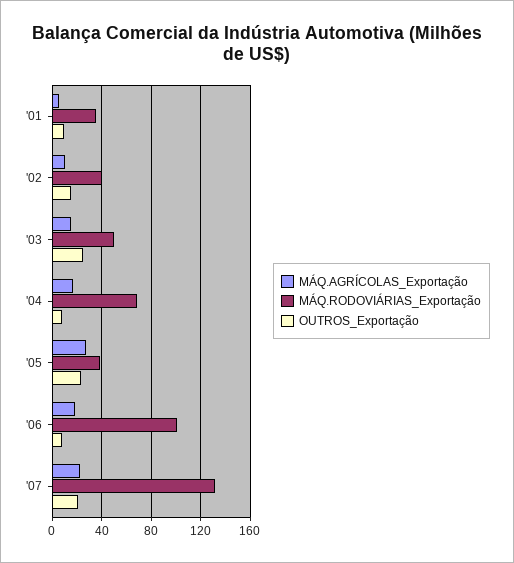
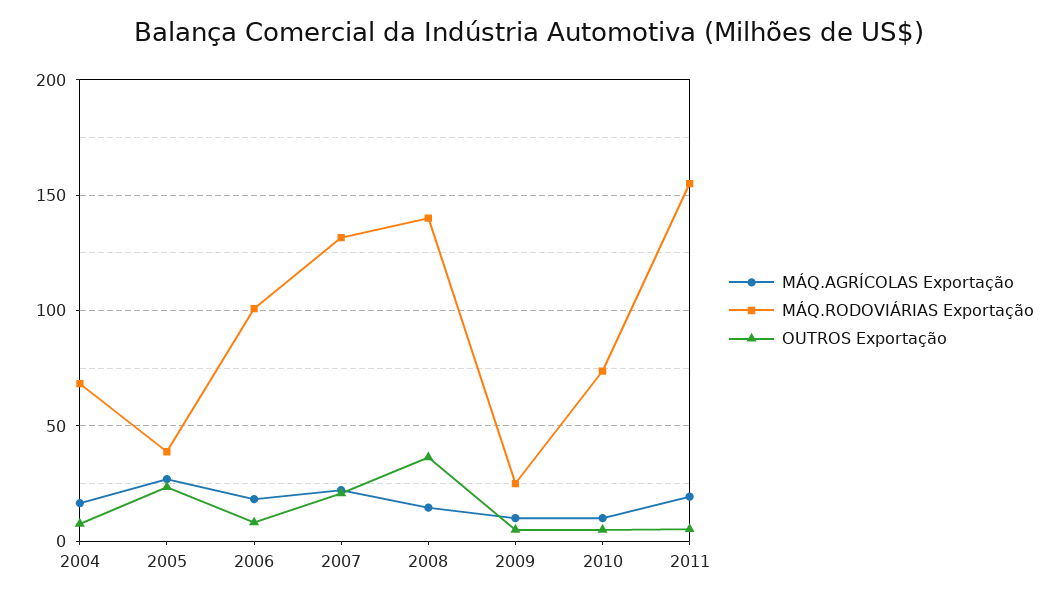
MÁQ.AGRÍCOLAS_Exportação, '01: 5 -> none
MÁQ.RODOVIÁRIAS_Exportação, '01: 35 -> none
OUTROS_Exportação, '01: 10 -> none
MÁQ.AGRÍCOLAS_Exportação, '02: 10 -> none
MÁQ.RODOVIÁRIAS_Exportação, '02: 40 -> none
OUTROS_Exportação, '02: 15 -> none
MÁQ.AGRÍCOLAS_Exportação, '03: 15 -> none
MÁQ.RODOVIÁRIAS_Exportação, '03: 50 -> none
OUTROS_Exportação, '03: 25 -> none
MÁQ.AGRÍCOLAS_Exportação, 2008: none -> 15
MÁQ.RODOVIÁRIAS_Exportação, 2008: none -> 140
OUTROS_Exportação, 2008: none -> 35
MÁQ.AGRÍCOLAS_Exportação, 2009: none -> 10
MÁQ.RODOVIÁRIAS_Exportação, 2009: none -> 25
OUTROS_Exportação, 2009: none -> 5
MÁQ.AGRÍCOLAS_Exportação, 2010: none -> 10
MÁQ.RODOVIÁRIAS_Exportação, 2010: none -> 75
OUTROS_Exportação, 2010: none -> 5
MÁQ.AGRÍCOLAS_Exportação, 2011: none -> 20
MÁQ.RODOVIÁRIAS_Exportação, 2011: none -> 155
OUTROS_Exportação, 2011: none -> 5

